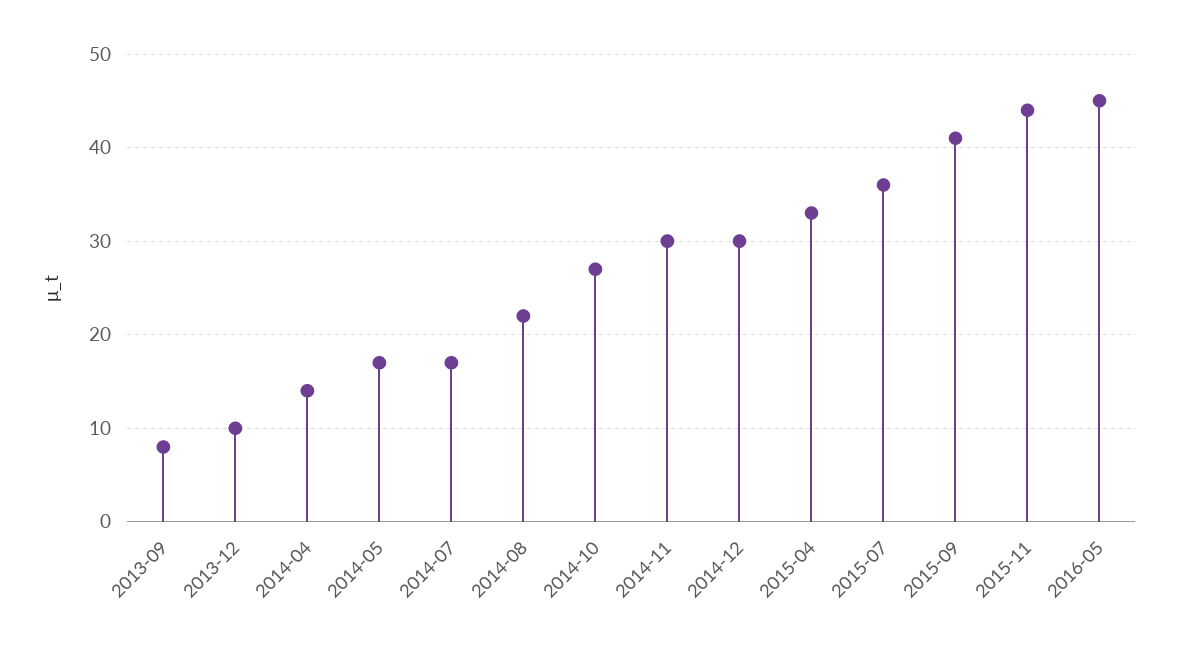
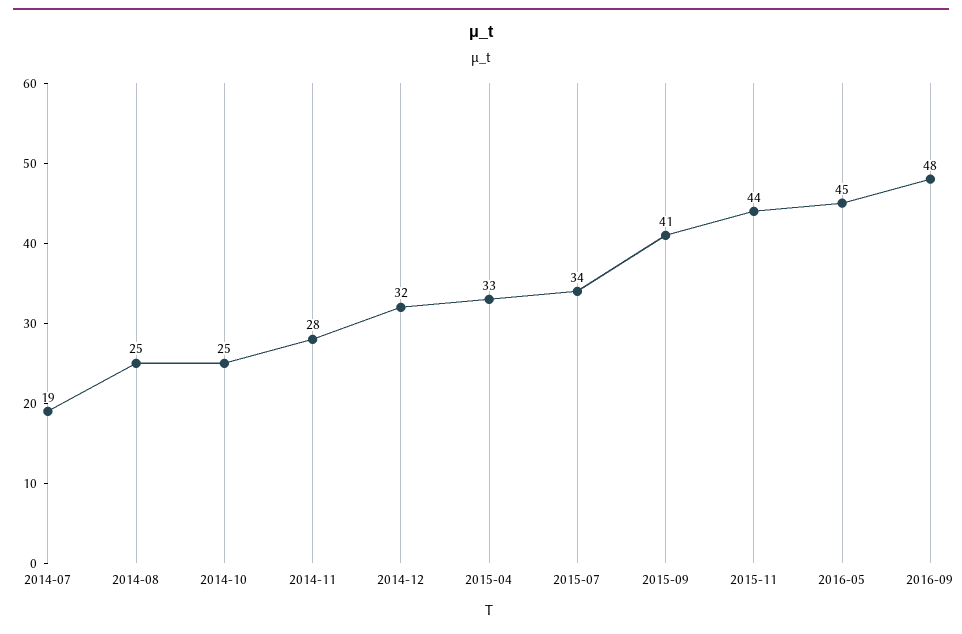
2013-09: 8 -> none
2013-12: 10 -> none
2014-04: 14 -> none
2014-05: 17 -> none
2014-07: 17 -> 19
2014-08: 22 -> 25
2014-10: 27 -> 25
2014-11: 30 -> 28
2014-12: 30 -> 32
2015-07: 36 -> 34
2016-09: none -> 48

